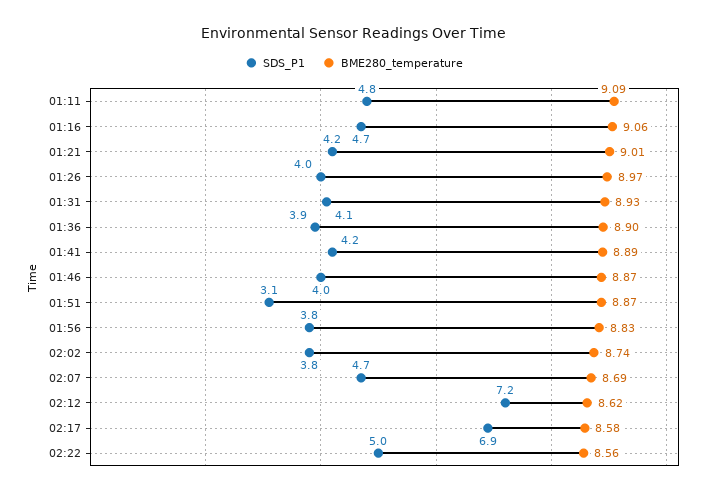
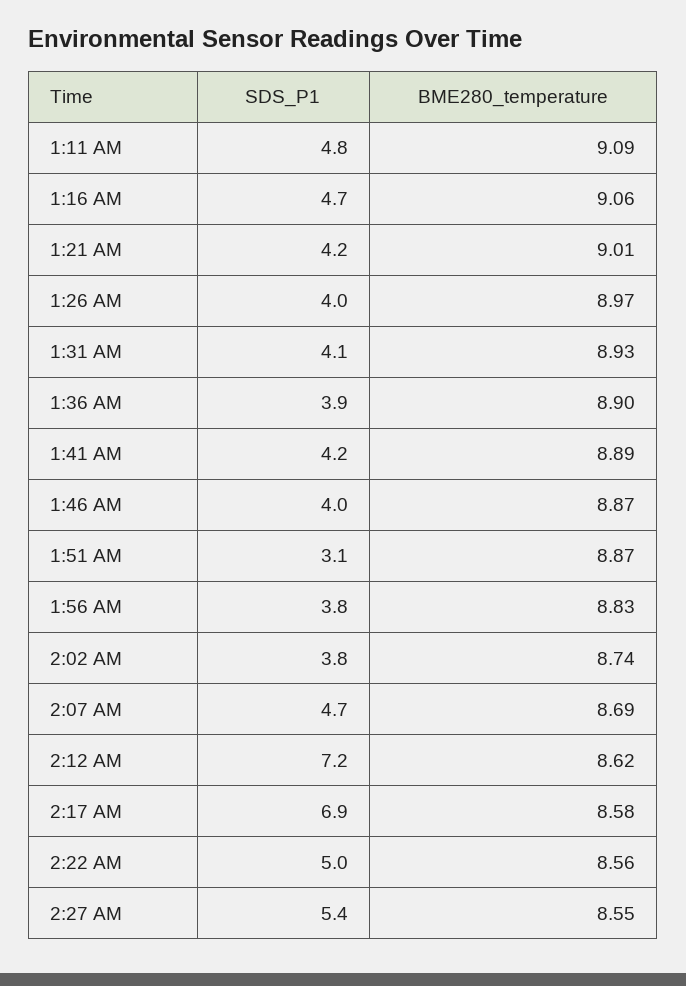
SDS_P1, 2:27 AM: none -> 5.4
BME280_temperature, 2:27 AM: none -> 8.55

